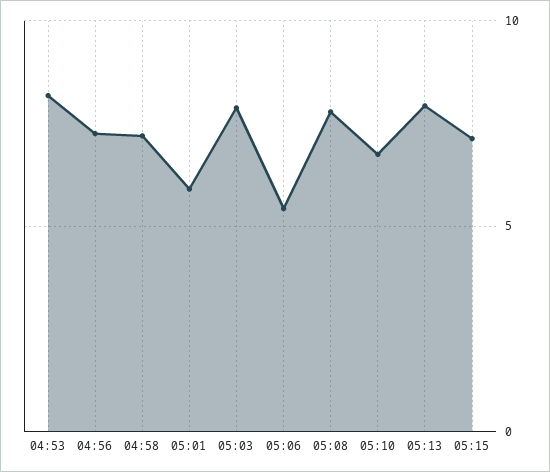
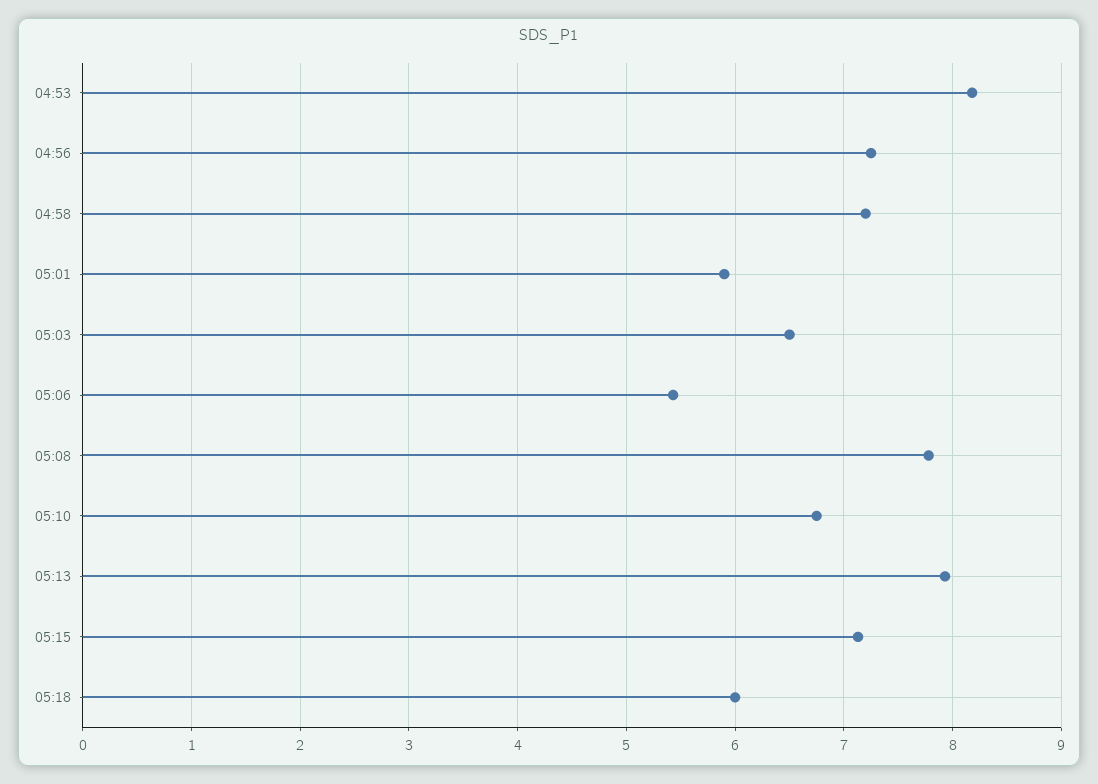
05:03: 8 -> 6.5
05:18: none -> 6

